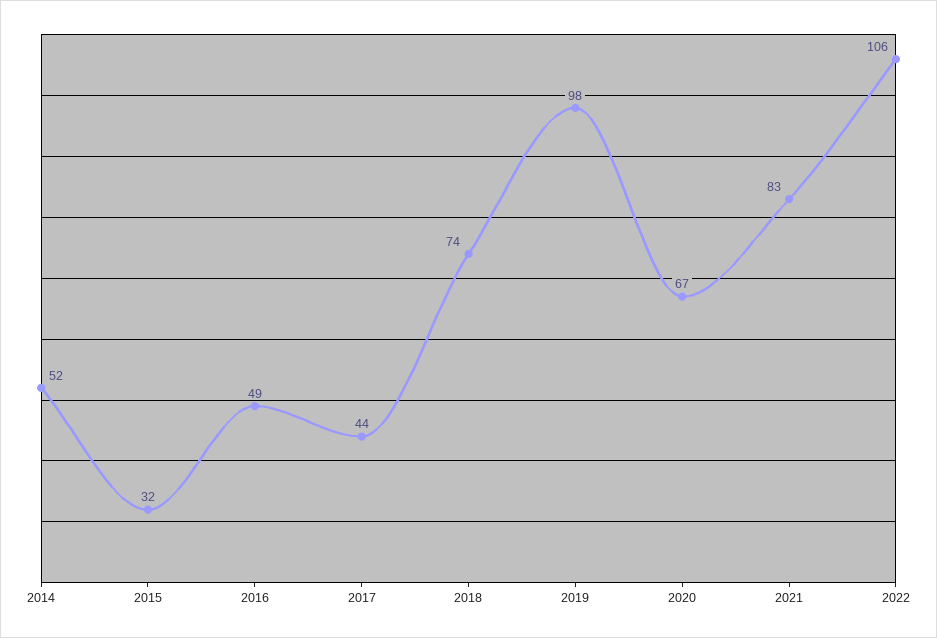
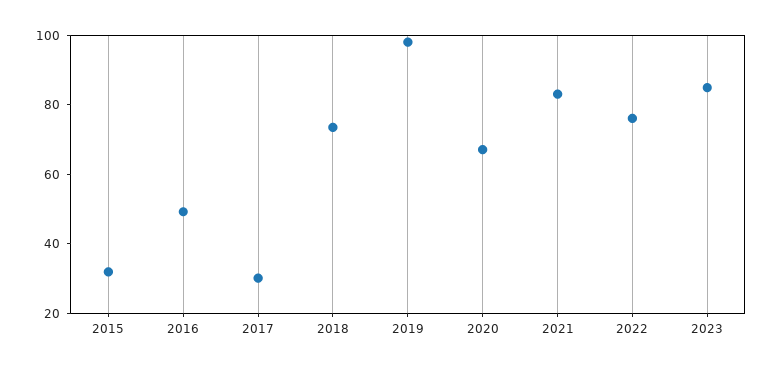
2014: 52 -> none
2017: 44 -> 30
2022: 106 -> 75
2023: none -> 85

